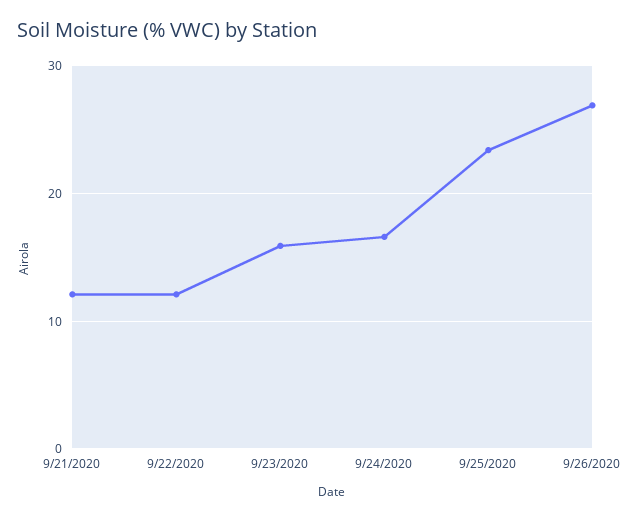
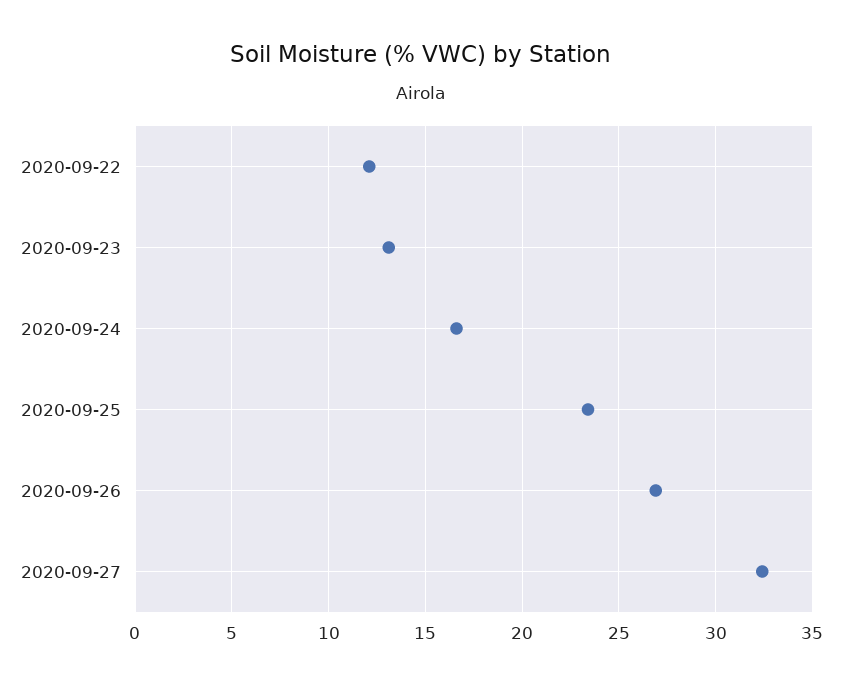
9/21/2020: 12 -> none
9/23/2020: 16 -> 13
2020-09-27: none -> 32.5

